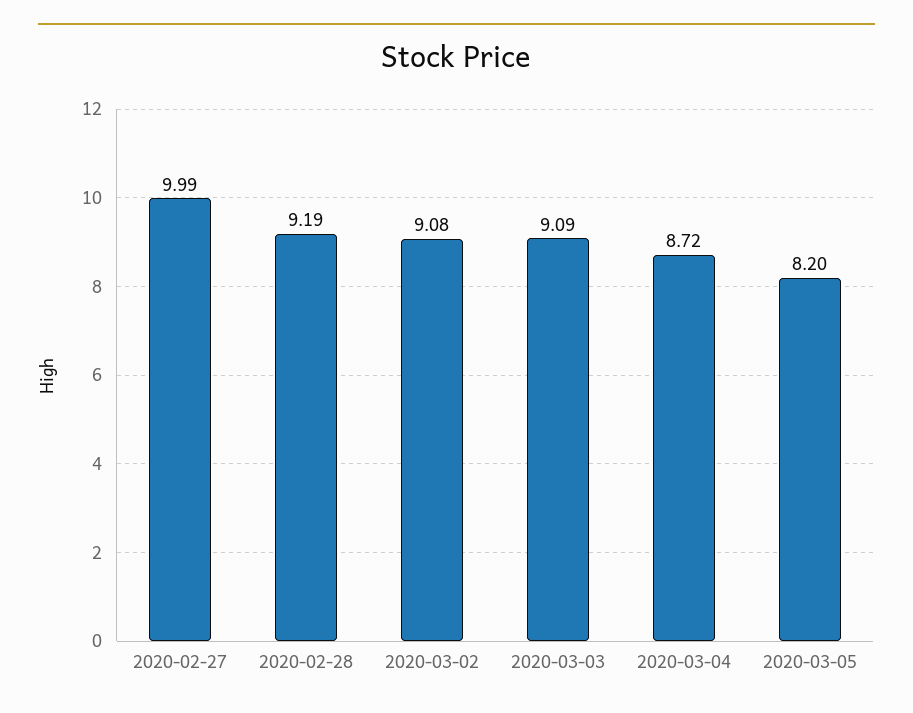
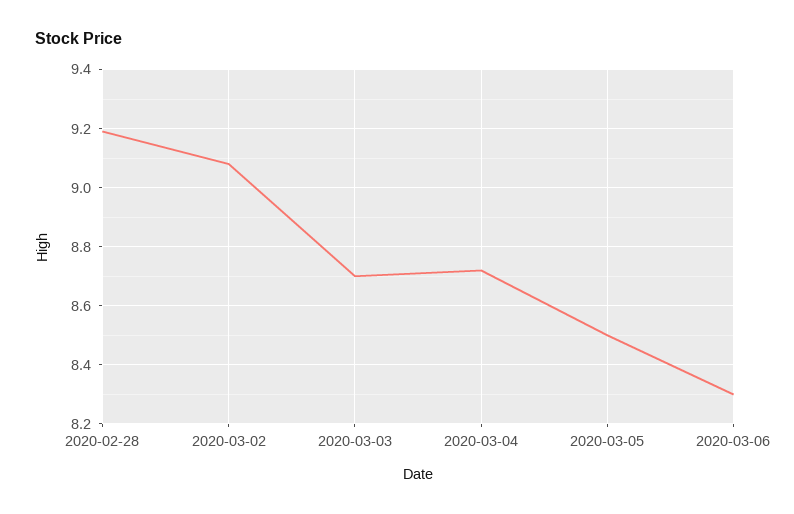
2020-02-27: 9.99 -> none
2020-03-03: 9.09 -> 8.7
2020-03-05: 8.2 -> 8.5
2020-03-06: none -> 8.3

